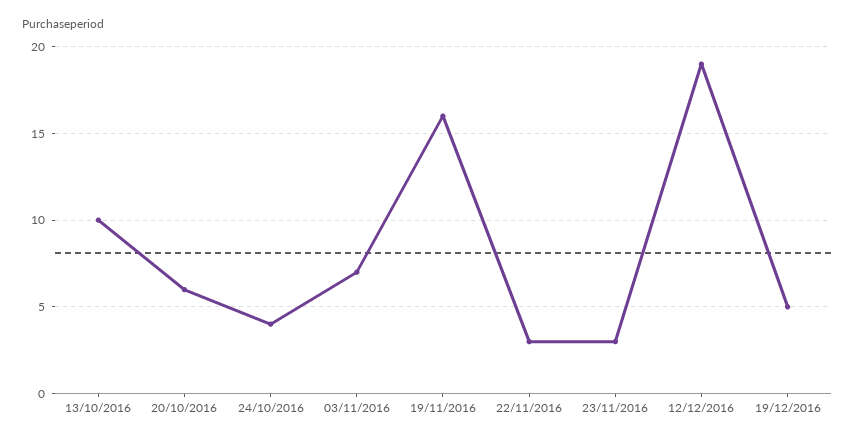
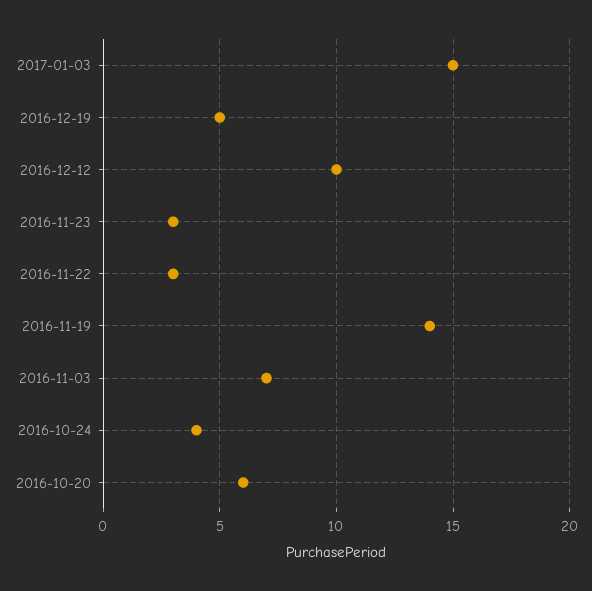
13/10/2016: 10 -> none
19/11/2016: 16 -> 14
12/12/2016: 19 -> 10
2017-01-03: none -> 15

